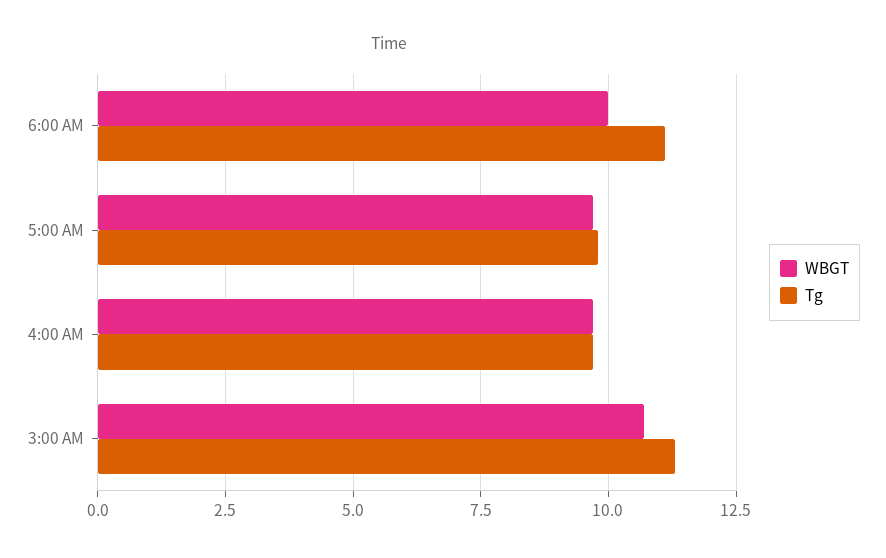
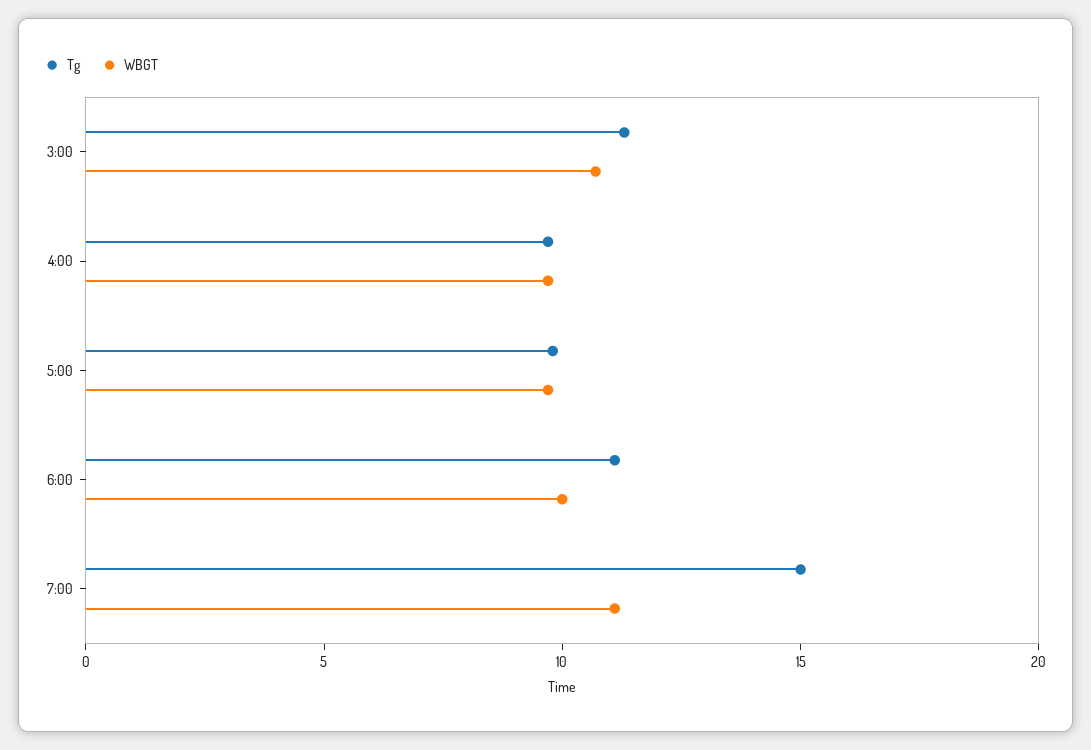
Tg, 7:00: none -> 15
WBGT, 7:00: none -> 11

